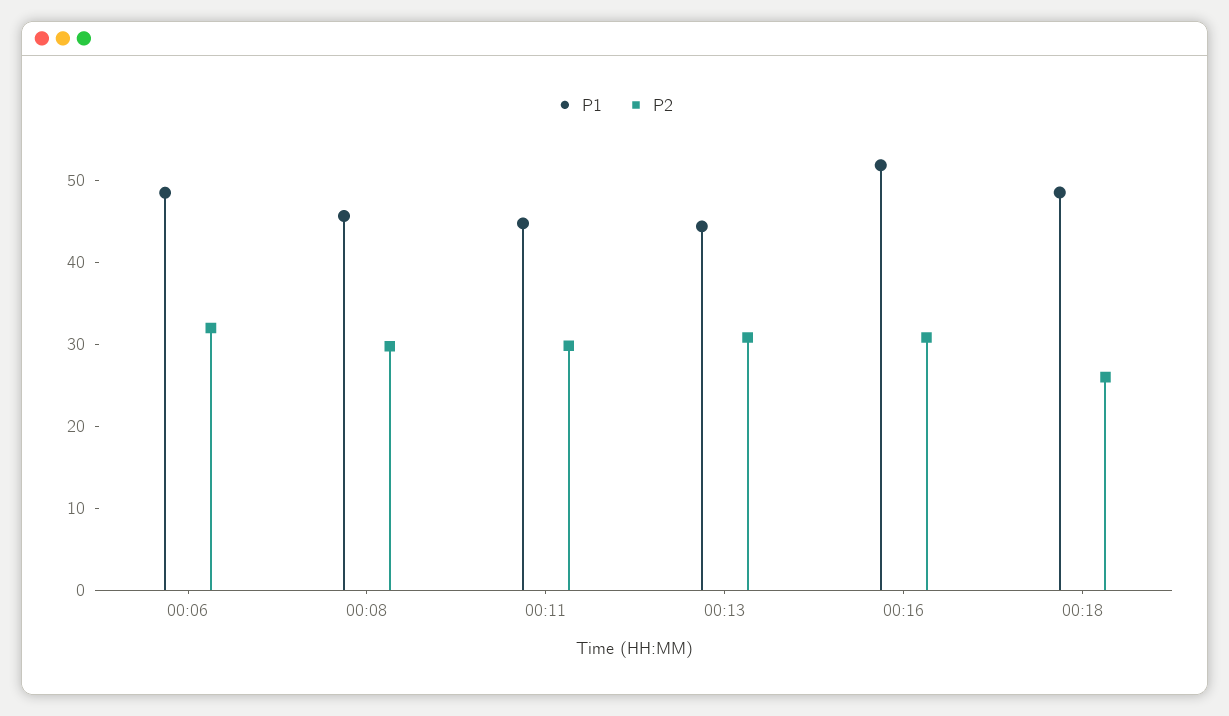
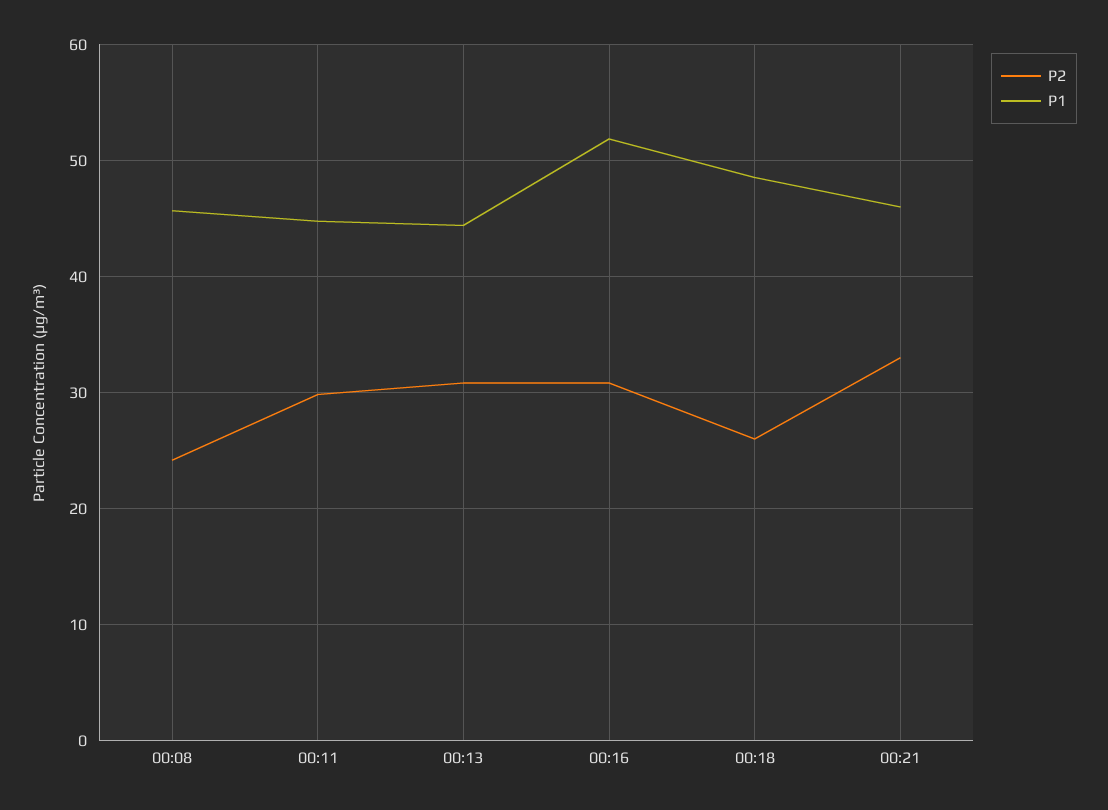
P1, 00:06: 48 -> none
P2, 00:06: 32 -> none
P2, 00:08: 30 -> 24
P2, 00:21: none -> 33
P1, 00:21: none -> 46

